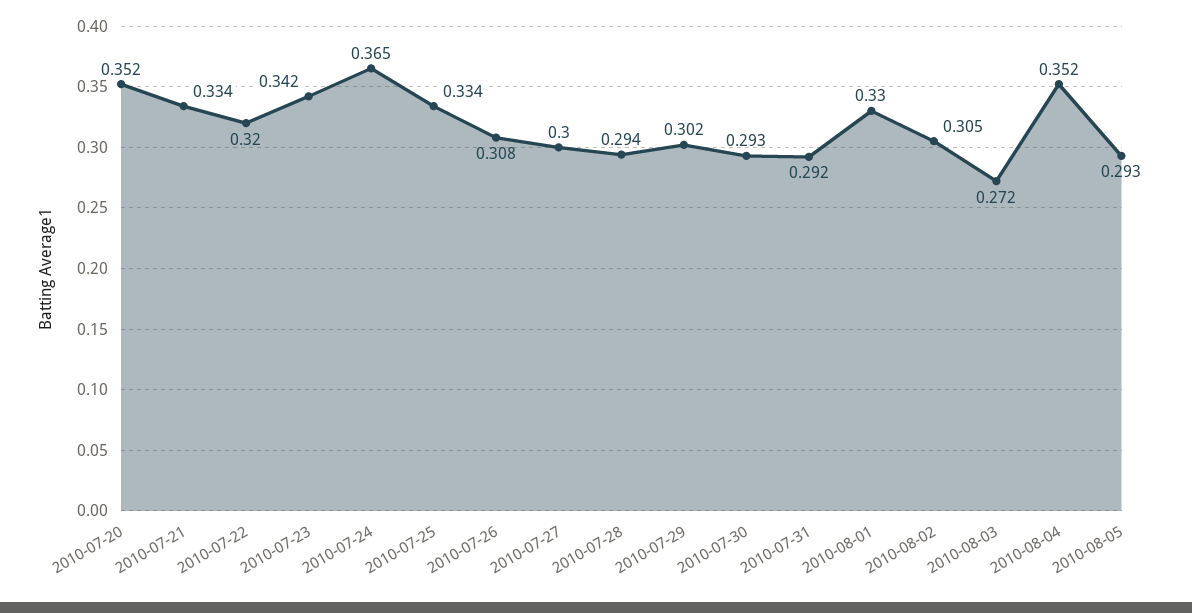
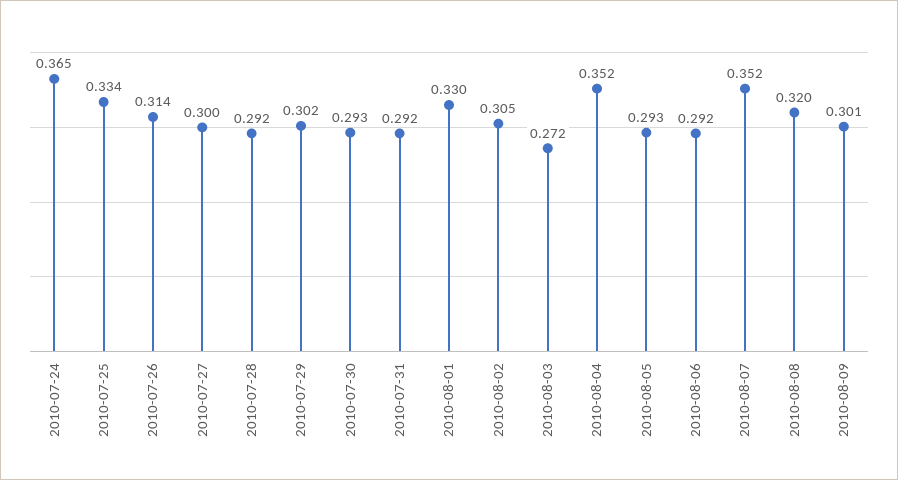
2010-07-20: 0.352 -> none
2010-07-21: 0.334 -> none
2010-07-22: 0.32 -> none
2010-07-23: 0.342 -> none
2010-07-26: 0.308 -> 0.314
2010-07-28: 0.294 -> 0.292
2010-08-06: none -> 0.292
2010-08-07: none -> 0.352
2010-08-08: none -> 0.32
2010-08-09: none -> 0.301

